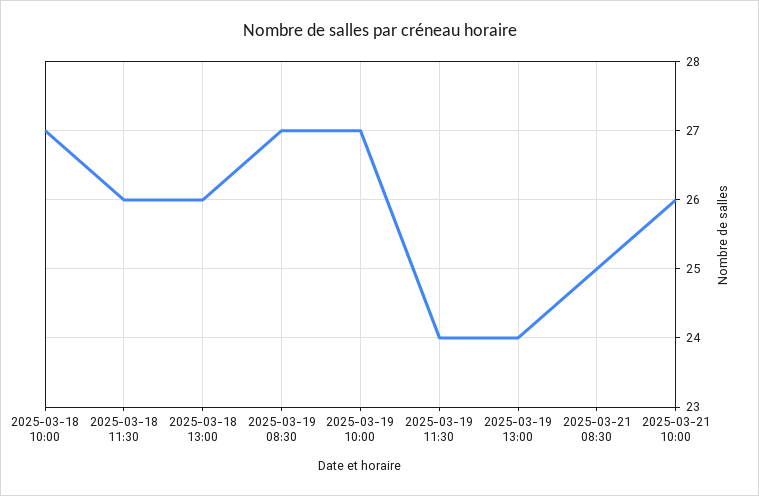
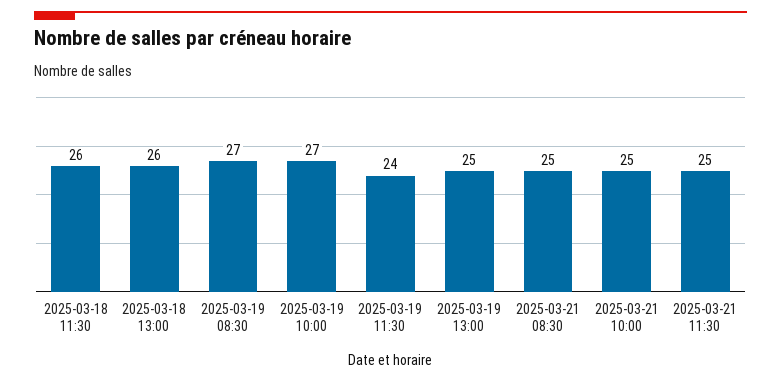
2025-03-18 10:00: 27 -> none
2025-03-19 13:00: 24 -> 25
2025-03-21 10:00: 26 -> 25
2025-03-21 11:30: none -> 25

